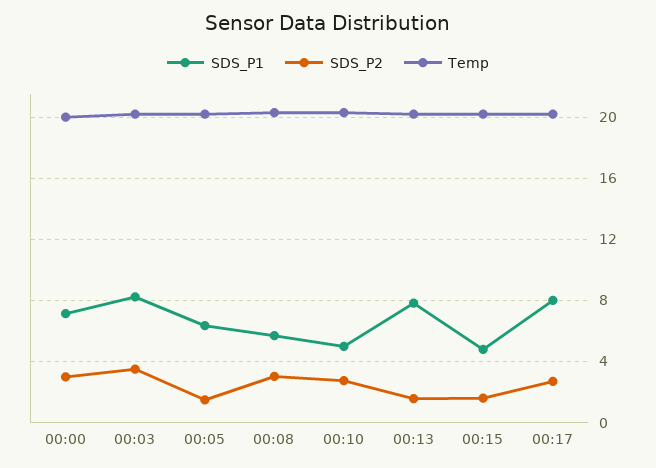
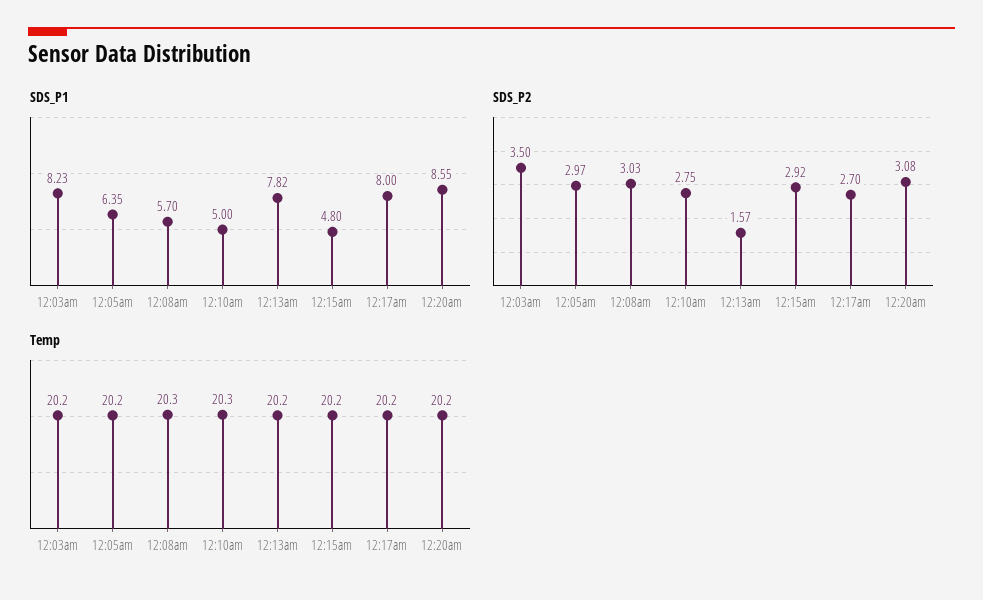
SDS_P1, 00:00: 7 -> none
SDS_P2, 00:00: 3 -> none
Temp, 00:00: 20 -> none
SDS_P2, 00:05: 1.5 -> 2.97
SDS_P2, 00:15: 1.5 -> 2.92
SDS_P1, 12:20am: none -> 8.55
SDS_P2, 12:20am: none -> 3.08
Temp, 12:20am: none -> 20.2

